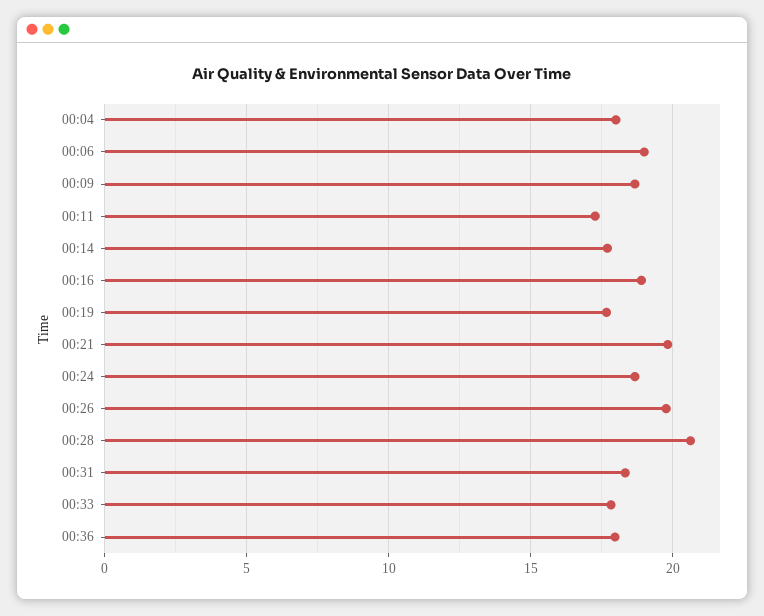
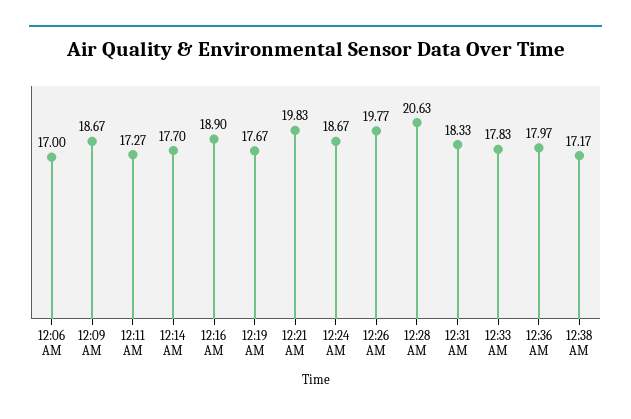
00:04: 18 -> none
00:06: 19 -> 17
12:38 AM: none -> 17.17

